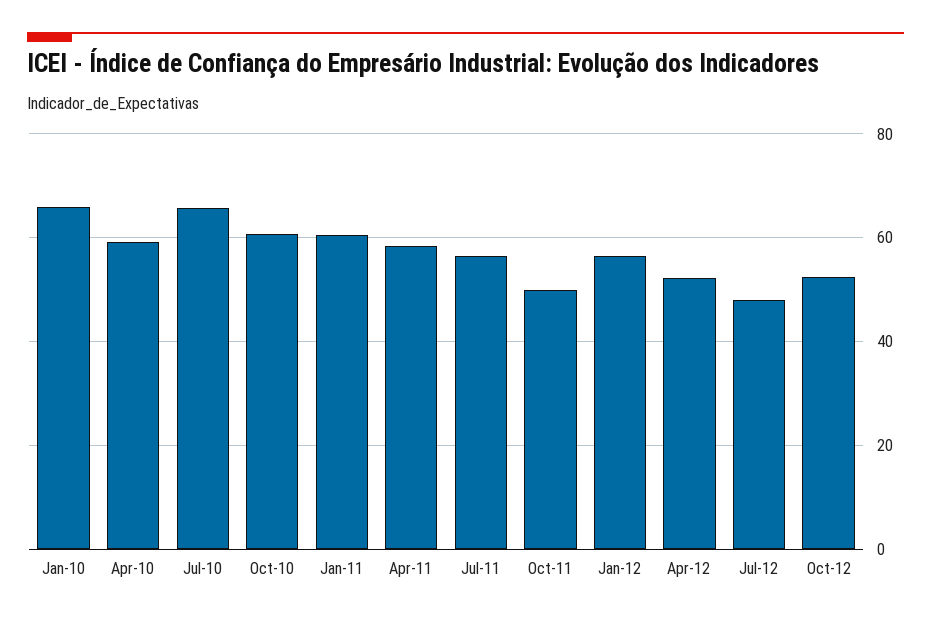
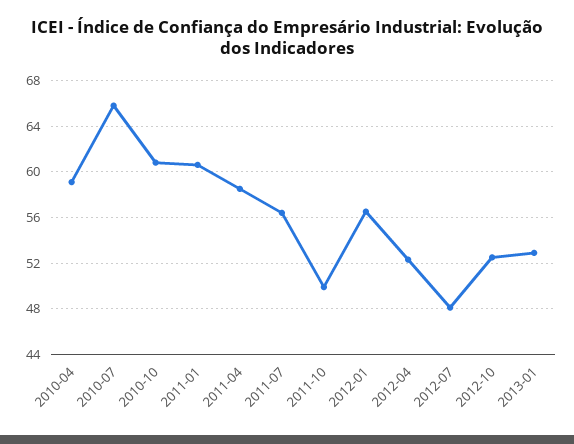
Jan-10: 66 -> none
2013-01: none -> 53

